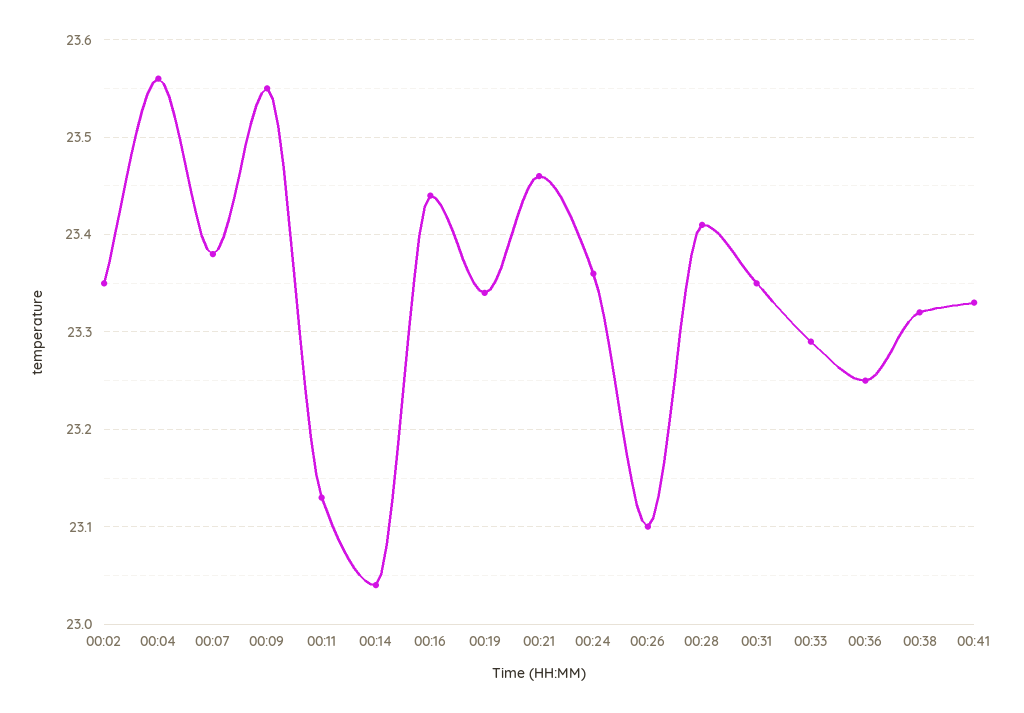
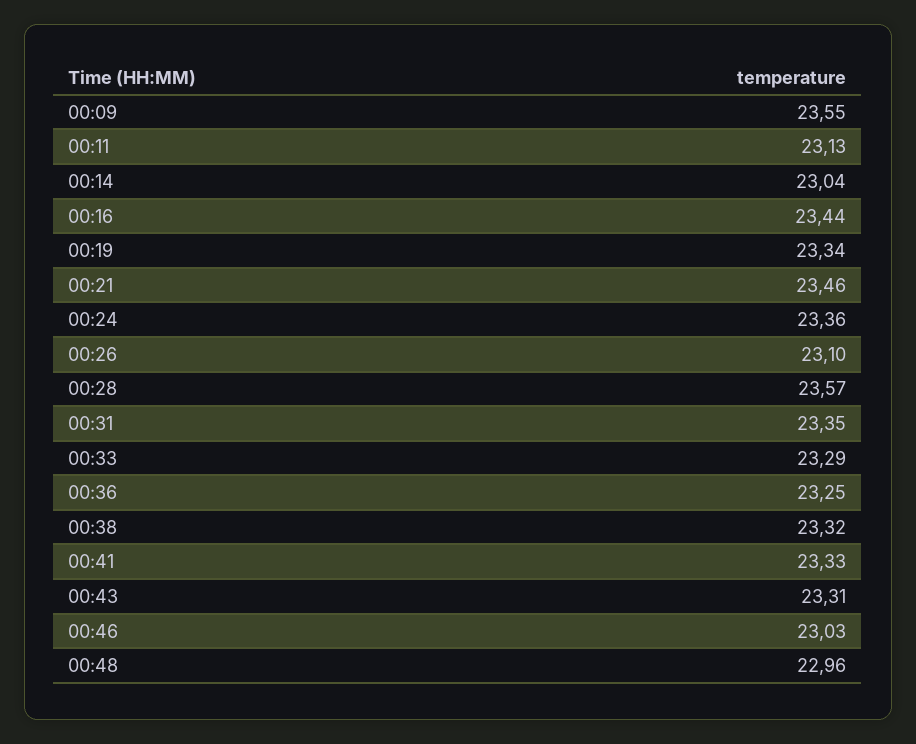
00:02: 23.35 -> none
00:04: 23.56 -> none
00:07: 23.38 -> none
00:28: 23.41 -> 23.57
00:43: none -> 23.31
00:46: none -> 23.03
00:48: none -> 22.96

